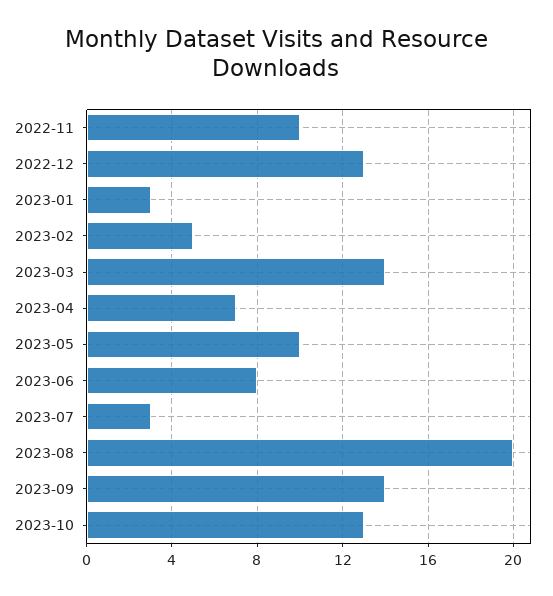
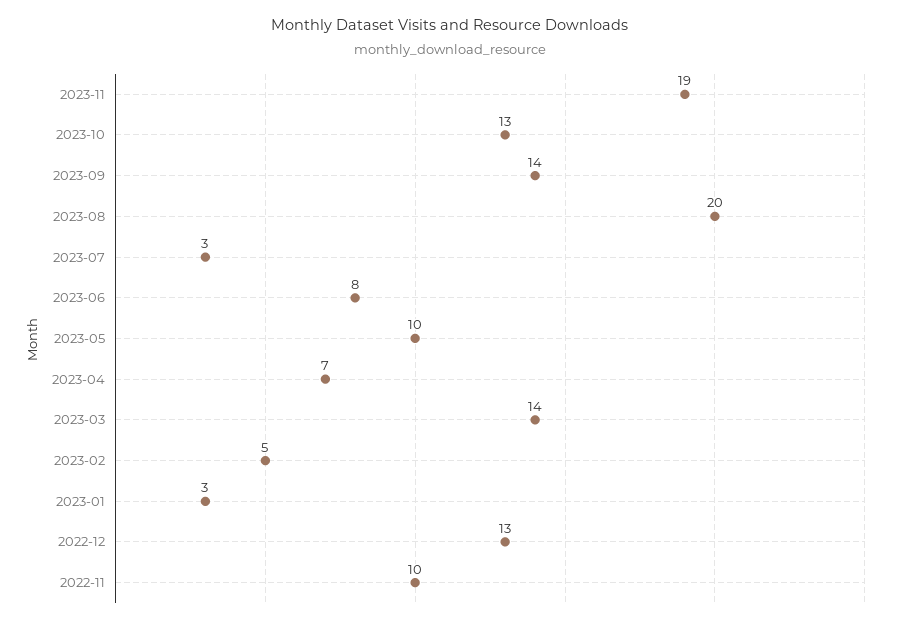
2023-11: none -> 19

